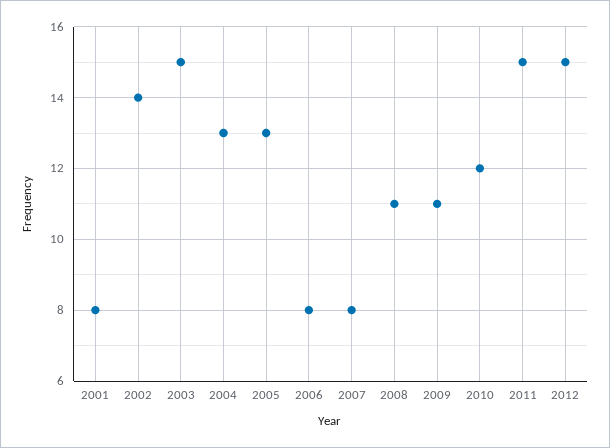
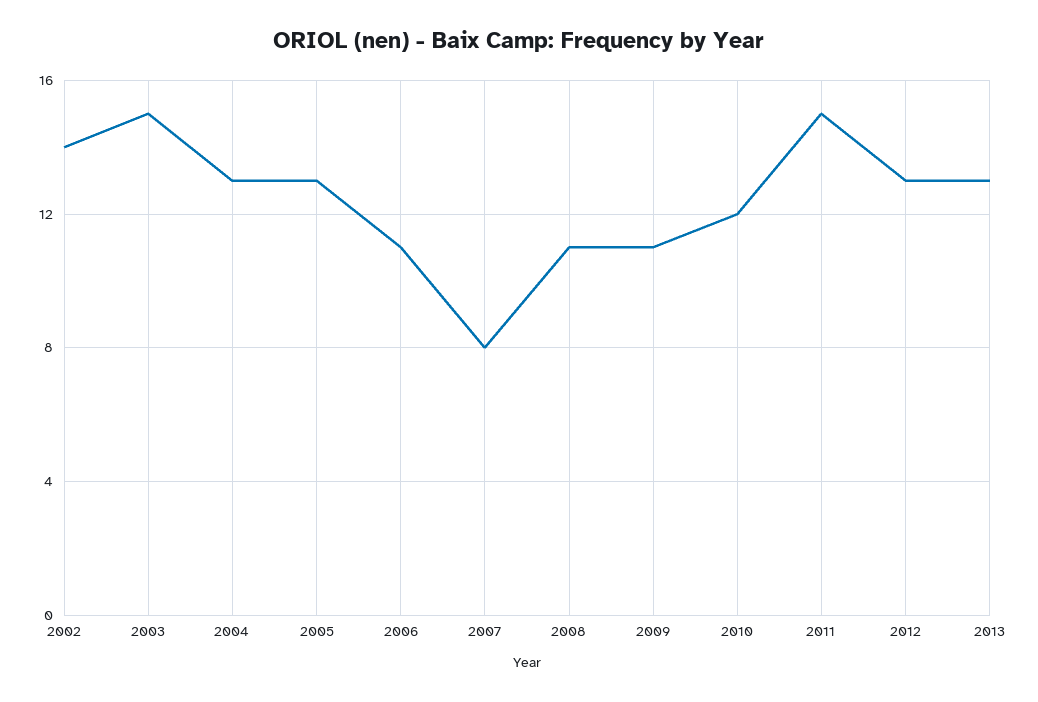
2001: 8 -> none
2006: 8 -> 11
2012: 15 -> 13
2013: none -> 13

